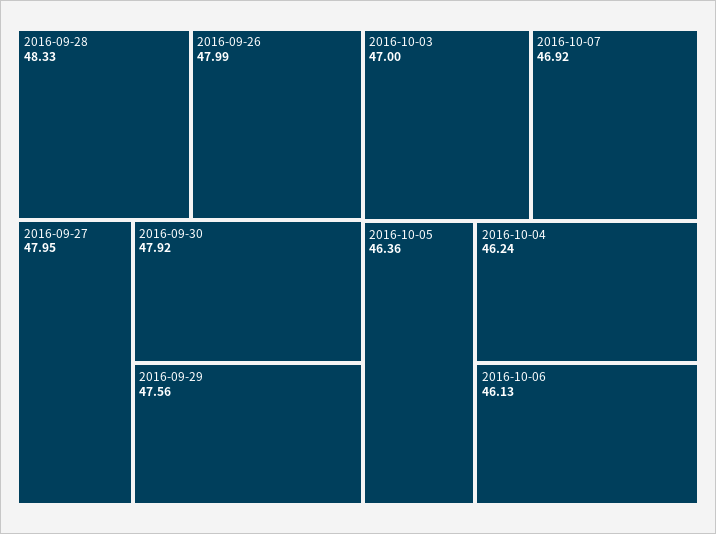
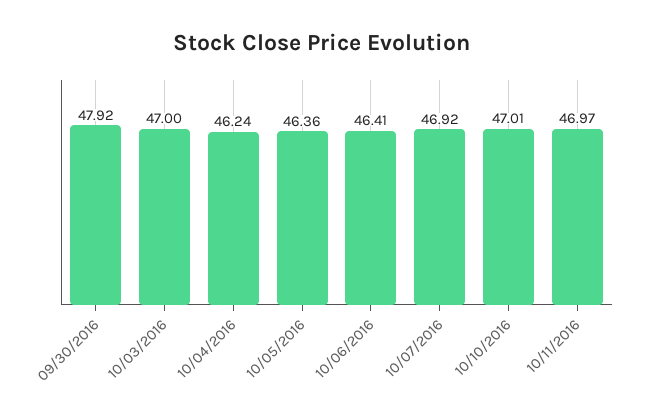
2016-09-28: 48.33 -> none
2016-09-26: 47.99 -> none
2016-09-27: 47.95 -> none
2016-09-29: 47.56 -> none
2016-10-06: 46.13 -> 46.41
10/10/2016: none -> 47.01
10/11/2016: none -> 46.97

